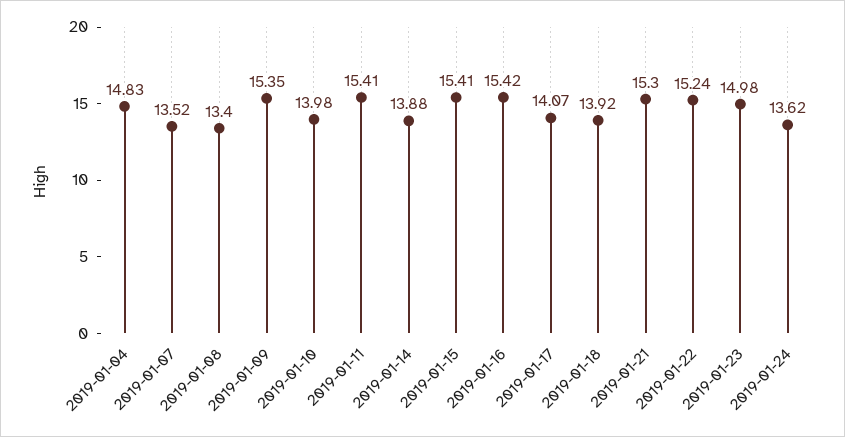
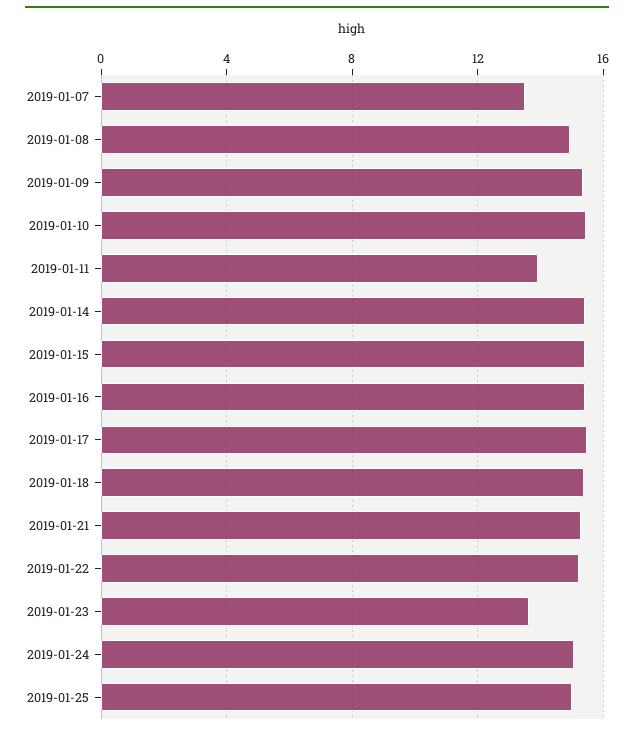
2019-01-04: 14.83 -> none
2019-01-08: 13.4 -> 15
2019-01-10: 13.98 -> 15.5
2019-01-11: 15.41 -> 14
2019-01-14: 13.88 -> 15.5
2019-01-17: 14.07 -> 15.5
2019-01-18: 13.92 -> 15.5
2019-01-23: 14.98 -> 13.5
2019-01-24: 13.62 -> 15
2019-01-25: none -> 15

